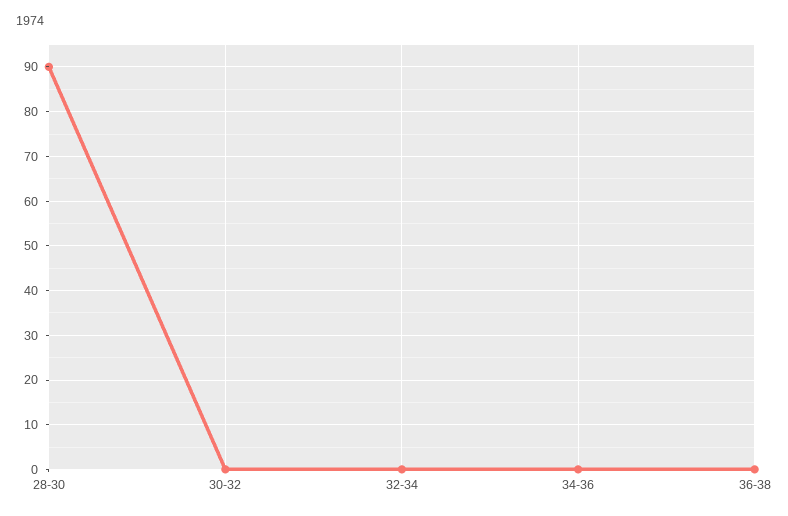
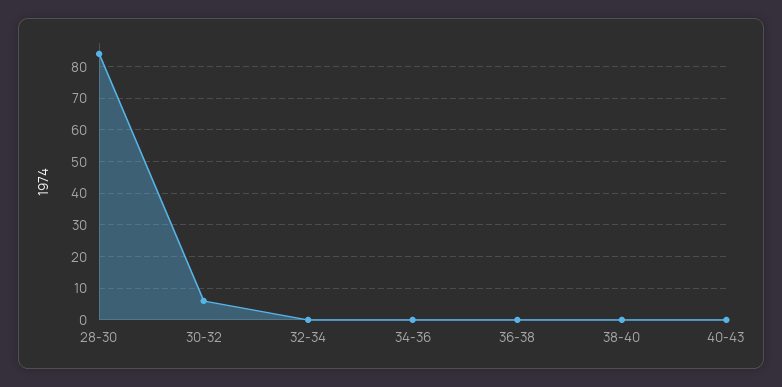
28-30: 90 -> 84
30-32: 0 -> 6
38-40: none -> 0
40-43: none -> 0

